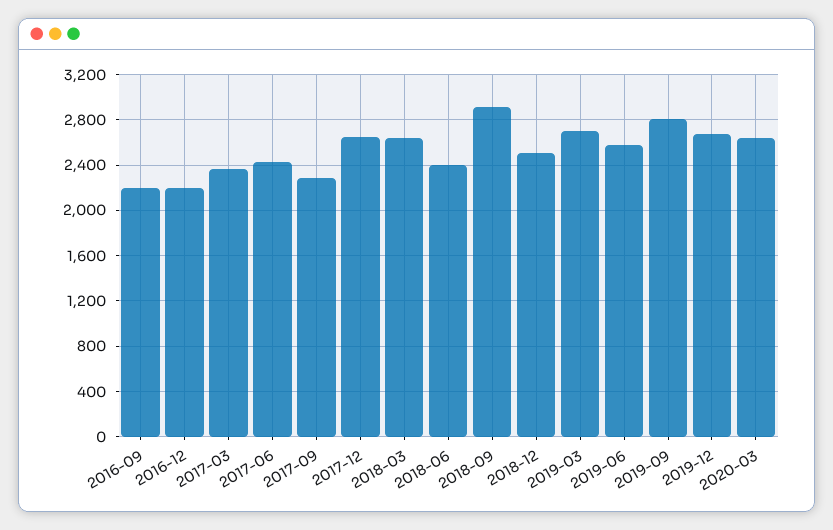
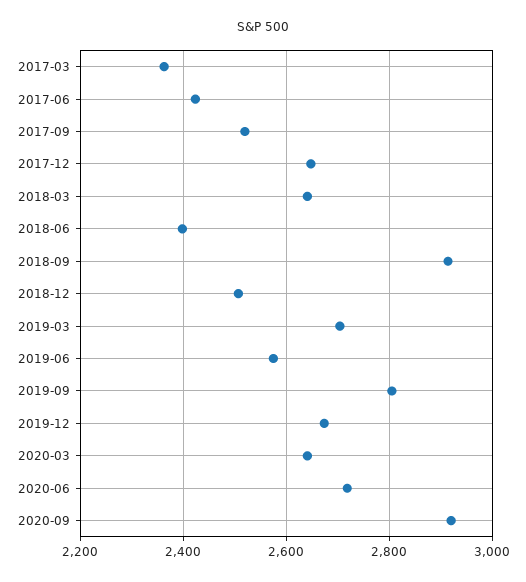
2016-09: 2200 -> none
2016-12: 2200 -> none
2017-09: 2300 -> 2520
2020-06: none -> 2720
2020-09: none -> 2920

